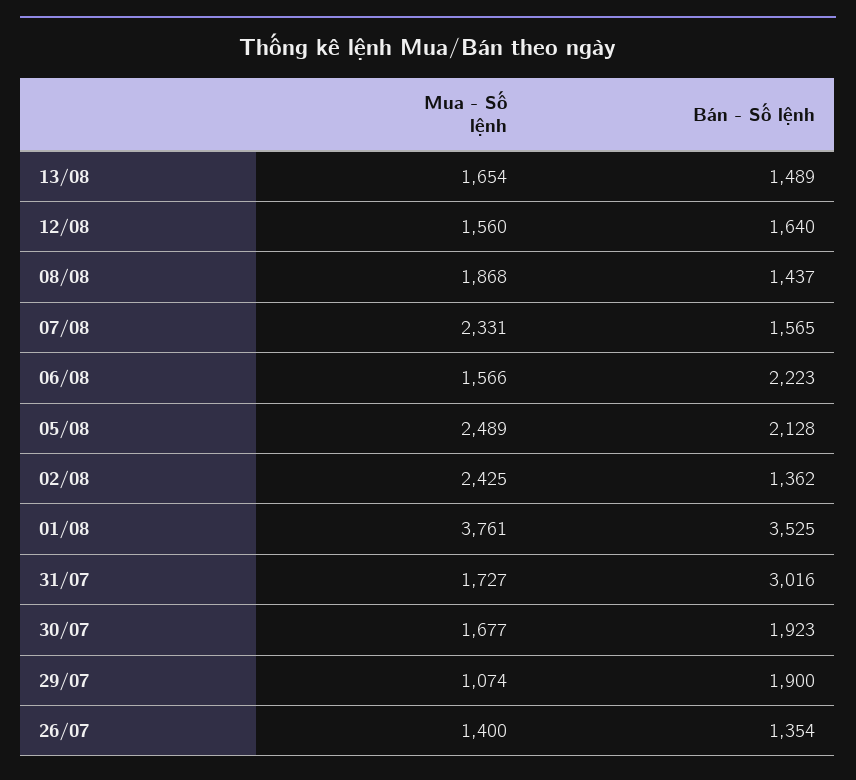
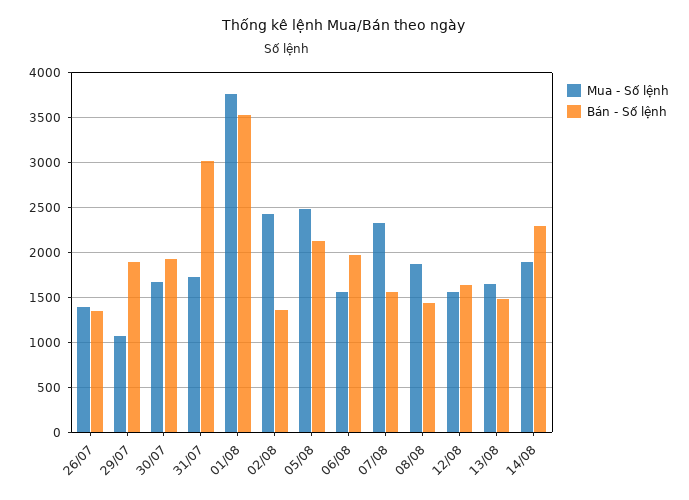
Bán - Số lệnh, 06/08: 2223 -> 2000
Mua - Số lệnh, 14/08: none -> 1900
Bán - Số lệnh, 14/08: none -> 2300

